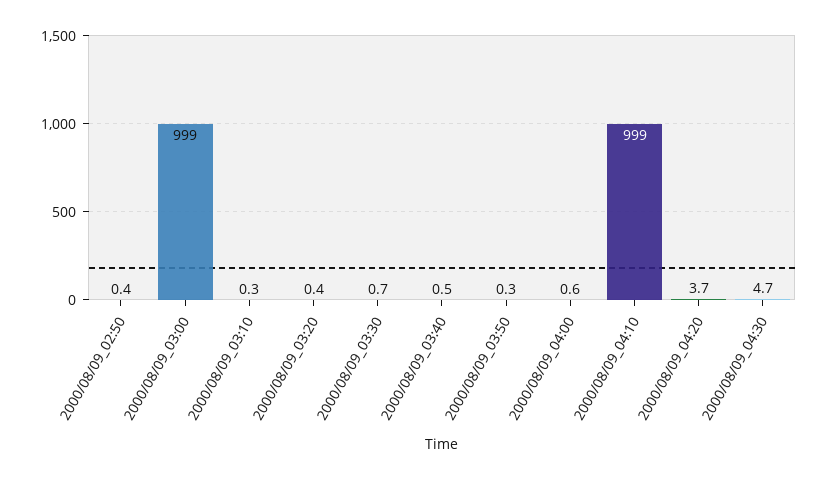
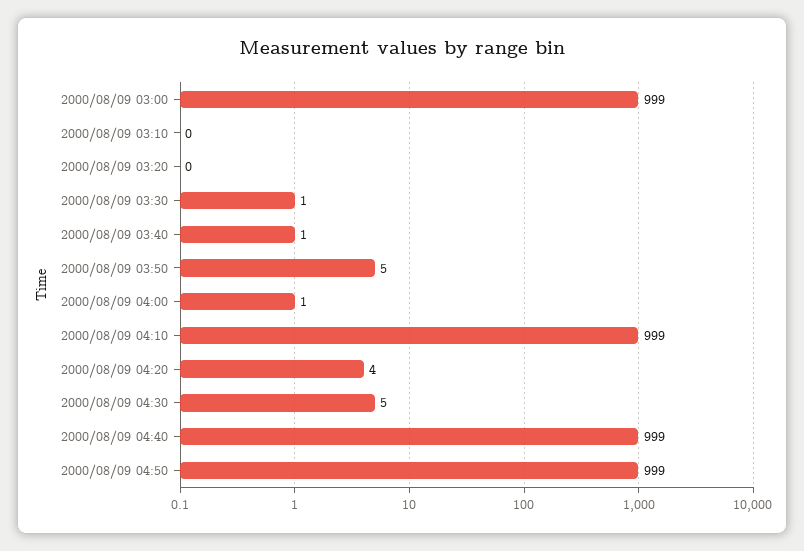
2000/08/09_02:50: 0.4 -> none
2000/08/09_03:50: 0.3 -> 5
2000/08/09 04:40: none -> 999
2000/08/09 04:50: none -> 999

